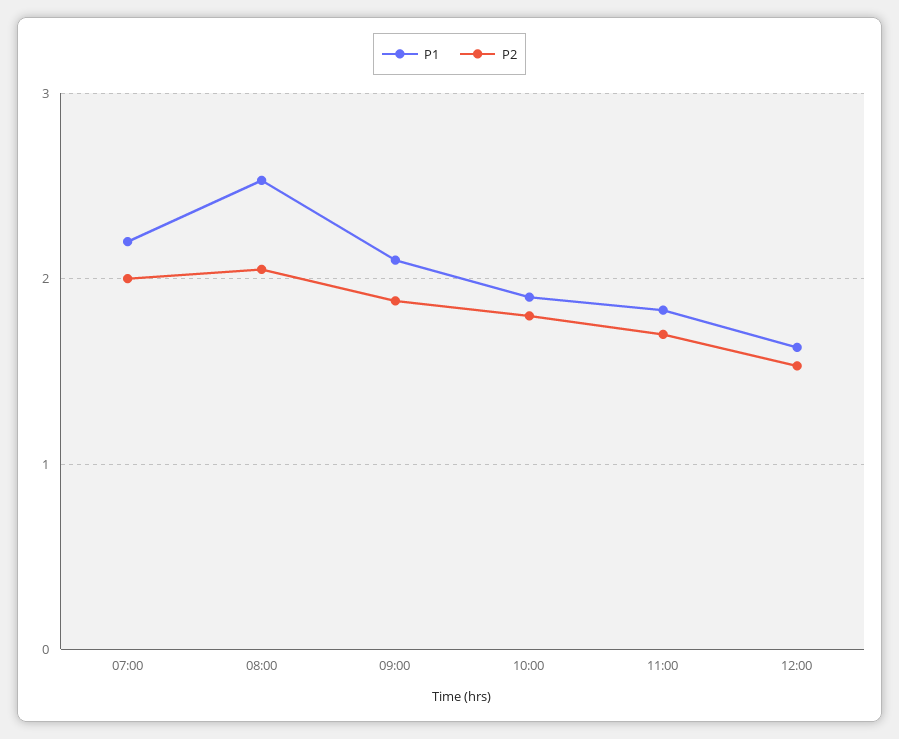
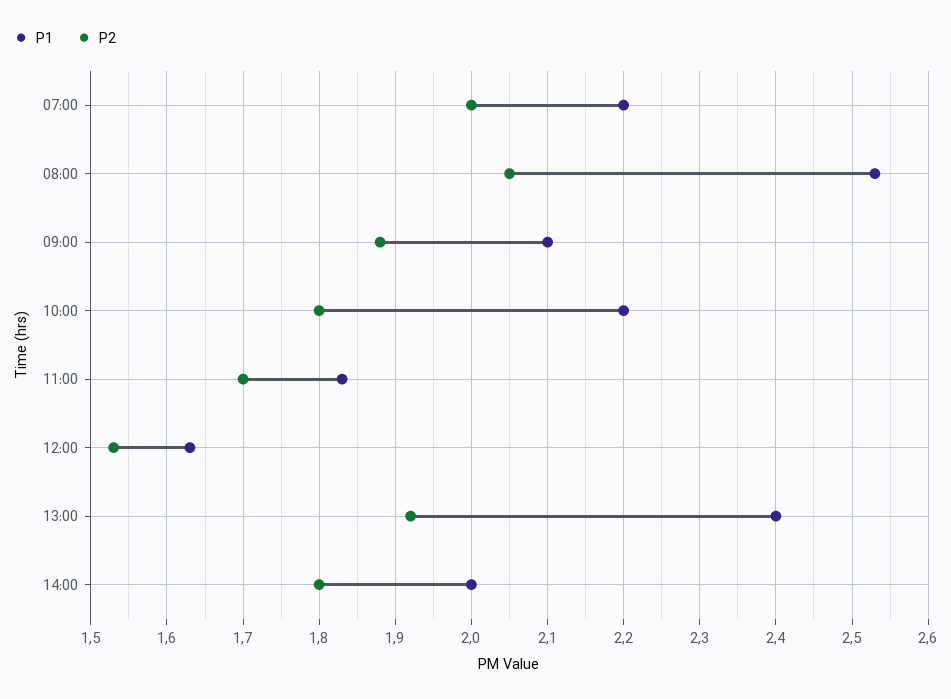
P1, 10:00: 1.9 -> 2.2
P1, 13:00: none -> 2.4
P2, 13:00: none -> 1.92
P1, 14:00: none -> 2
P2, 14:00: none -> 1.8

